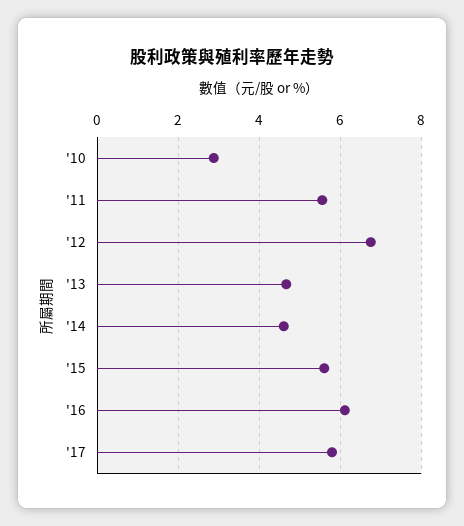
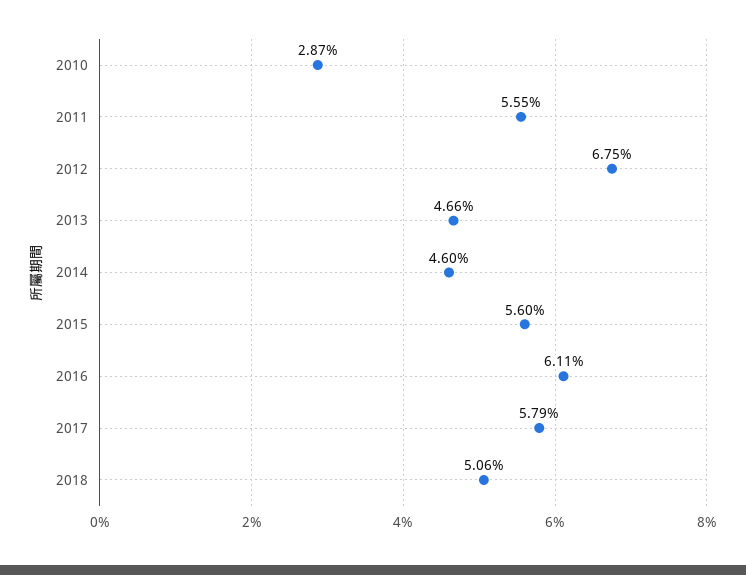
2018: none -> 5.06

